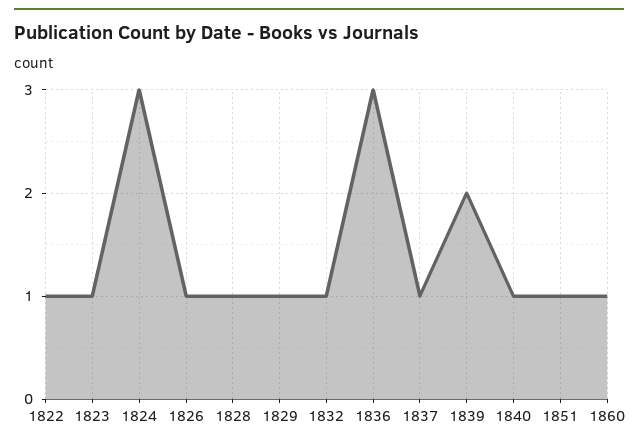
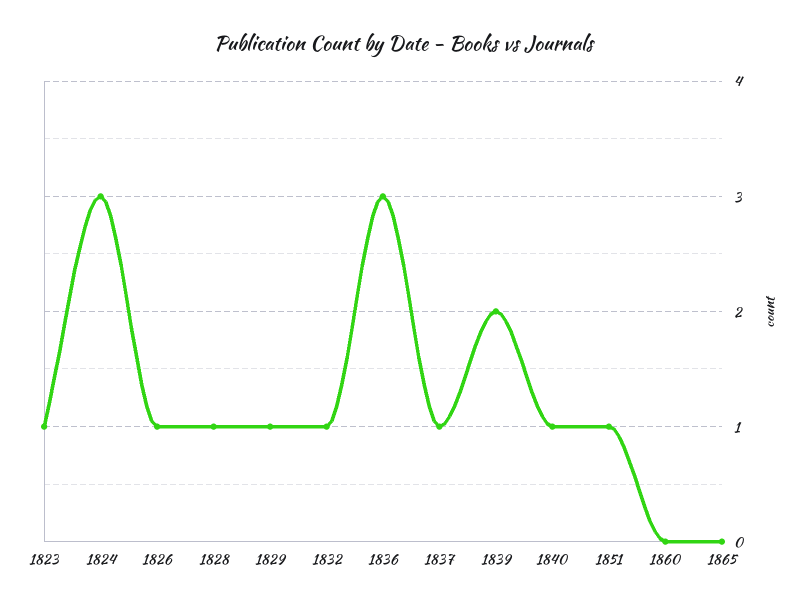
1822: 1 -> none
1860: 1 -> 0
1865: none -> 0

